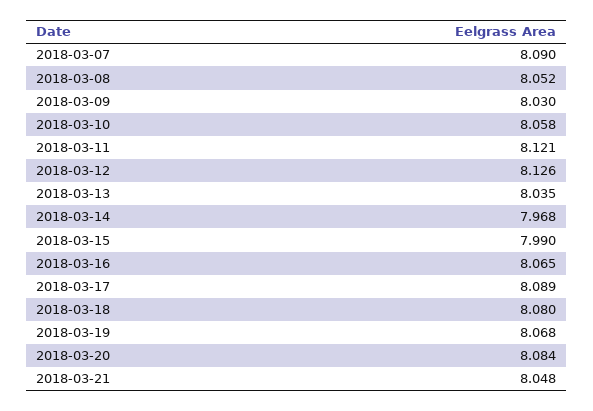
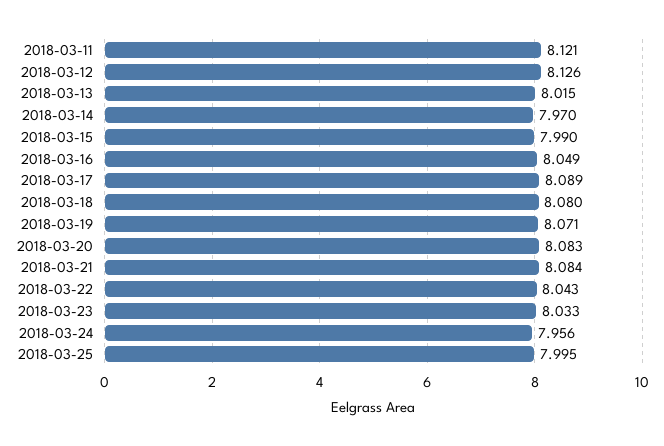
2018-03-07: 8.09 -> none
2018-03-08: 8.052 -> none
2018-03-09: 8.03 -> none
2018-03-10: 8.058 -> none
2018-03-13: 8.035 -> 8.015
2018-03-14: 7.968 -> 7.97
2018-03-16: 8.065 -> 8.049
2018-03-19: 8.068 -> 8.071
2018-03-20: 8.084 -> 8.083
2018-03-21: 8.048 -> 8.084
2018-03-22: none -> 8.043
2018-03-23: none -> 8.033
2018-03-24: none -> 7.956
2018-03-25: none -> 7.995

